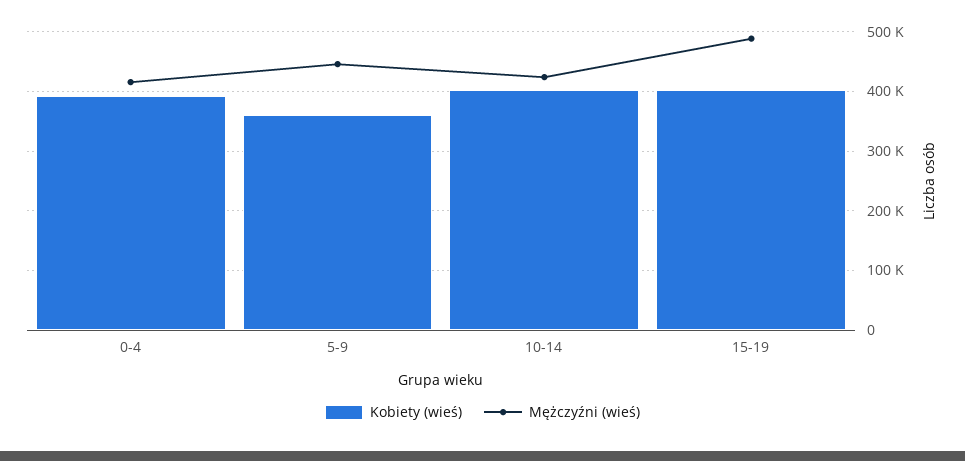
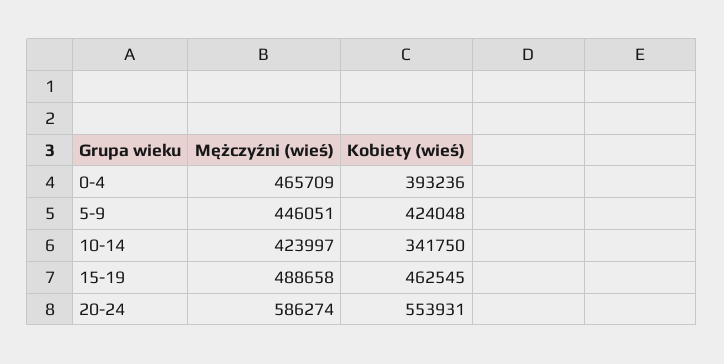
Mężczyźni (wieś), 0-4: 420000 -> 465709
Kobiety (wieś), 5-9: 360000 -> 424048
Kobiety (wieś), 10-14: 400000 -> 341750
Kobiety (wieś), 15-19: 400000 -> 462545
Mężczyźni (wieś), 20-24: none -> 586274
Kobiety (wieś), 20-24: none -> 553931

